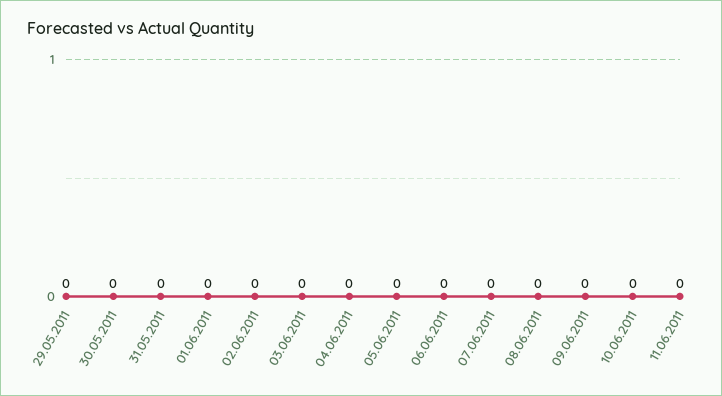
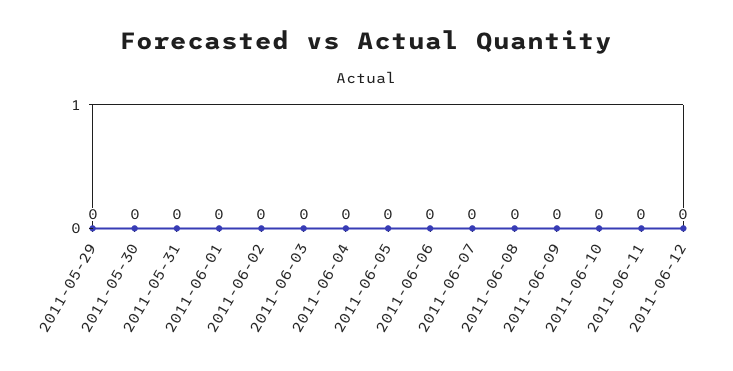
2011-06-12: none -> 0

